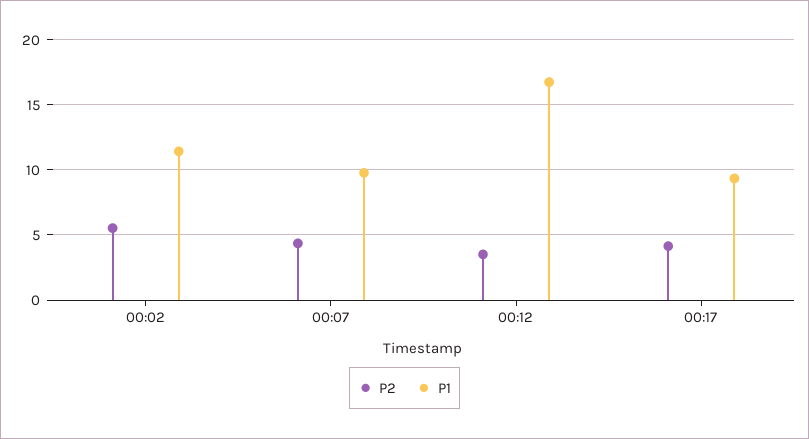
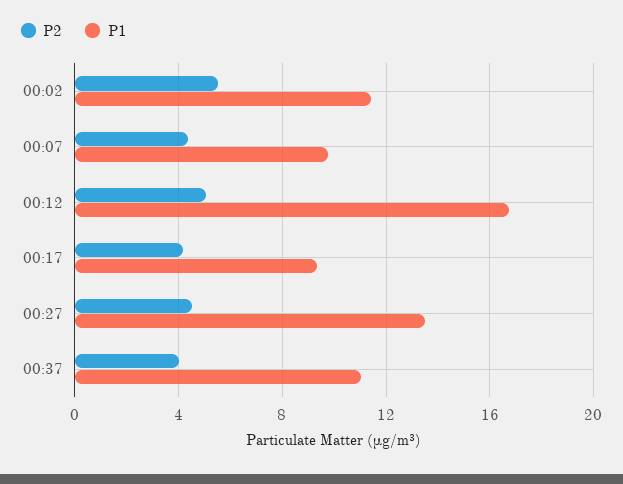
P2, 00:12: 3.5 -> 5
P2, 00:27: none -> 4.5
P1, 00:27: none -> 13.5
P2, 00:37: none -> 4
P1, 00:37: none -> 11

